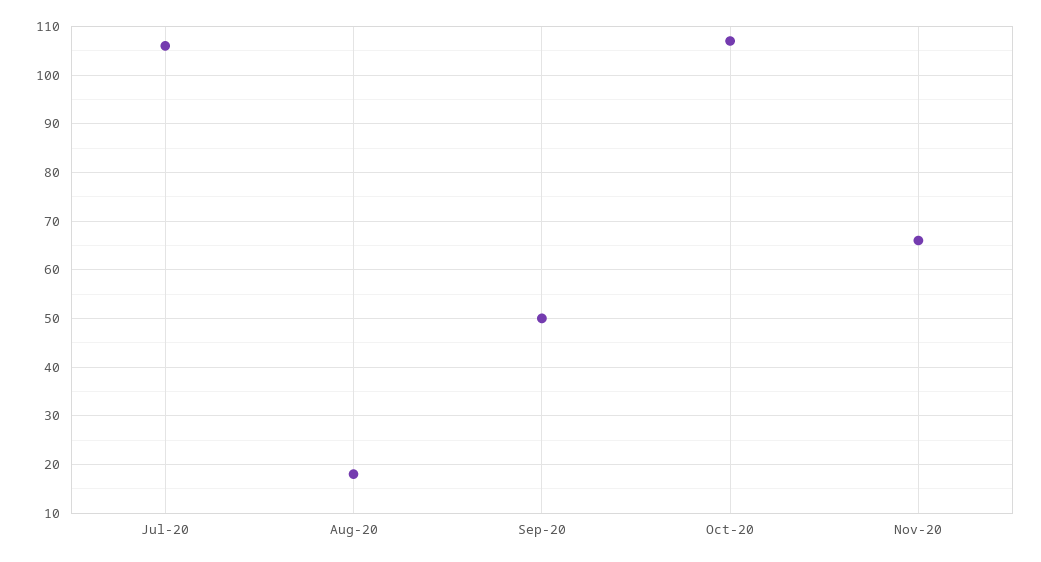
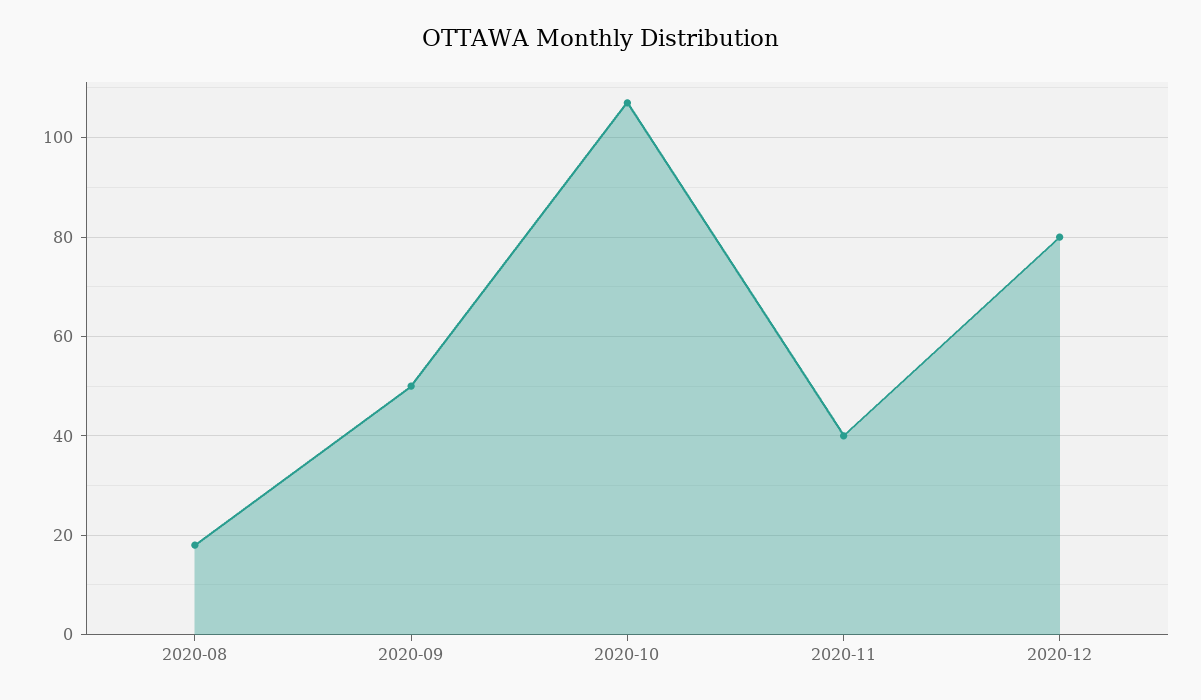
Jul-20: 105 -> none
Nov-20: 65 -> 40
2020-12: none -> 80

